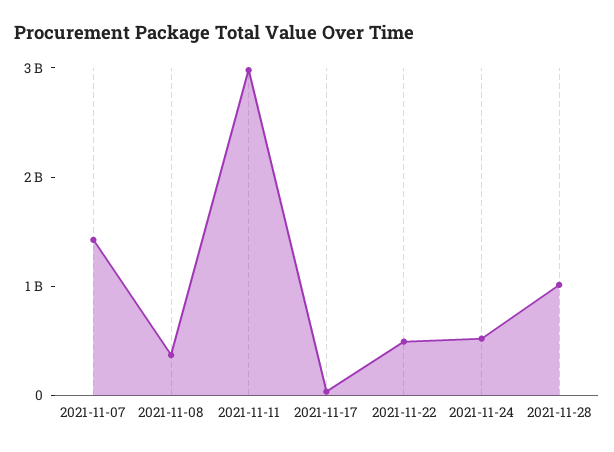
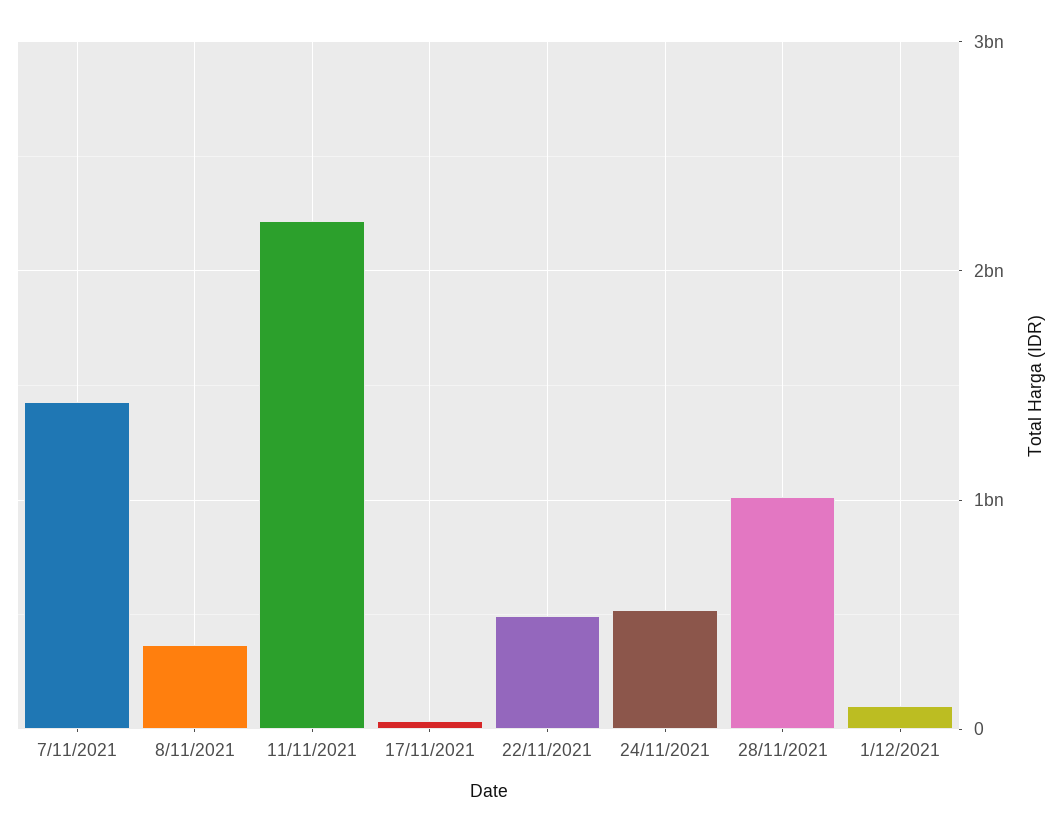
2021-11-11: 3000000000 -> 2200000000
1/12/2021: none -> 100000000

